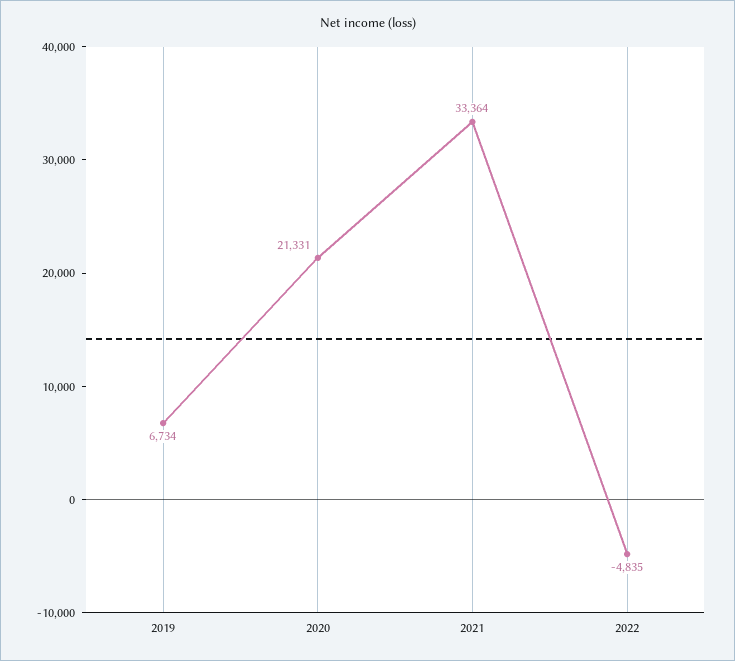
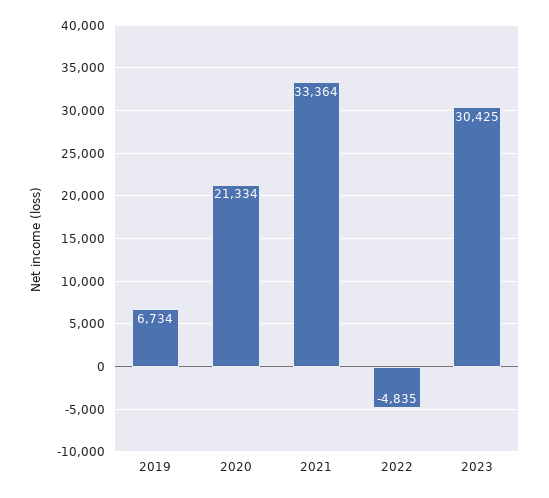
2020: 21331 -> 21334
2023: none -> 30425

